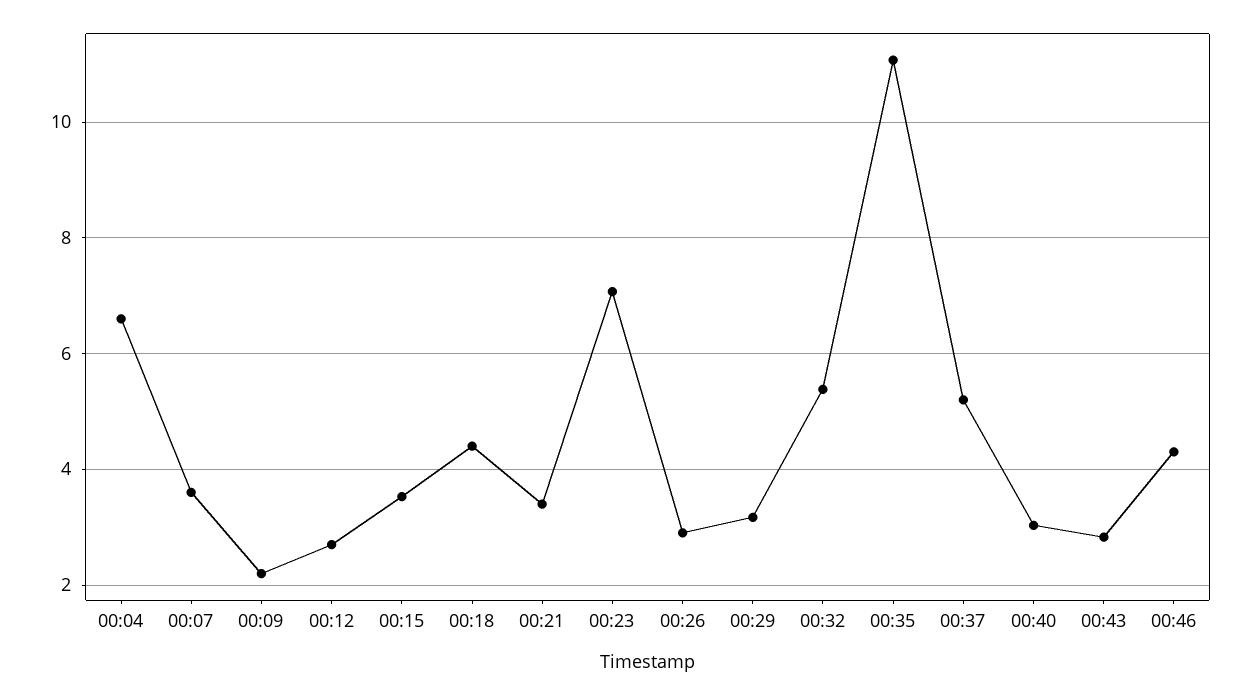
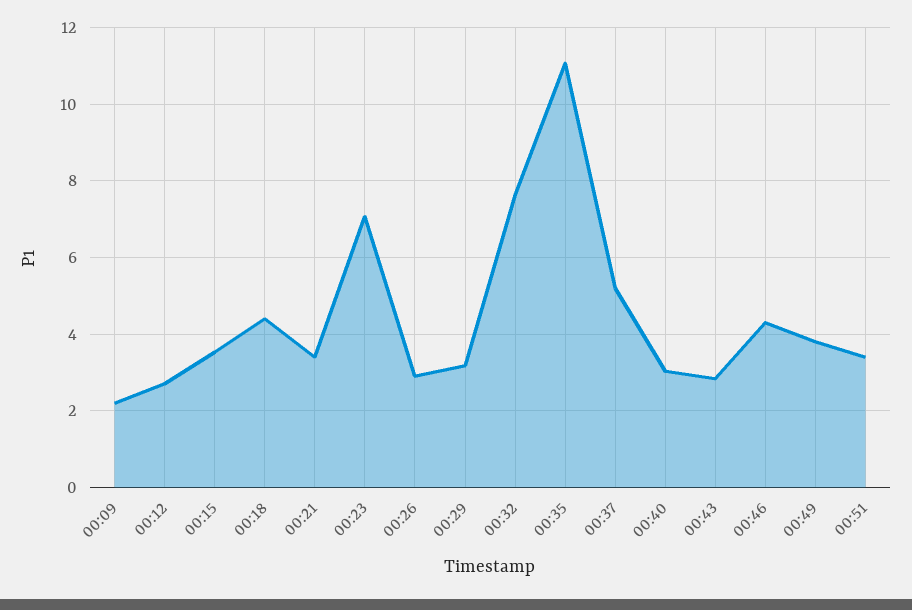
00:04: 6.6 -> none
00:07: 3.6 -> none
00:32: 5.4 -> 7.6
00:49: none -> 3.8
00:51: none -> 3.4

